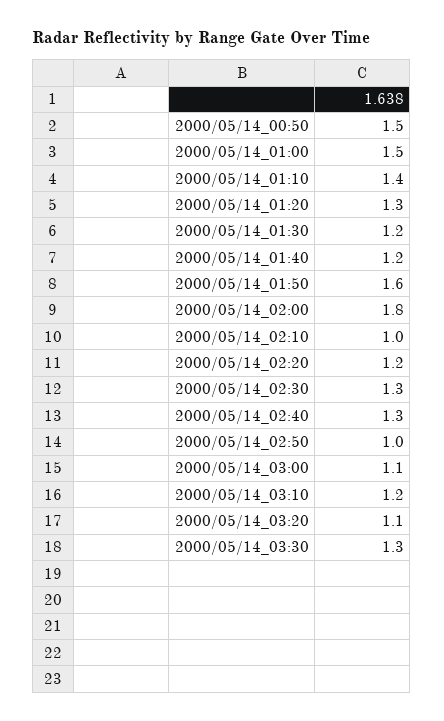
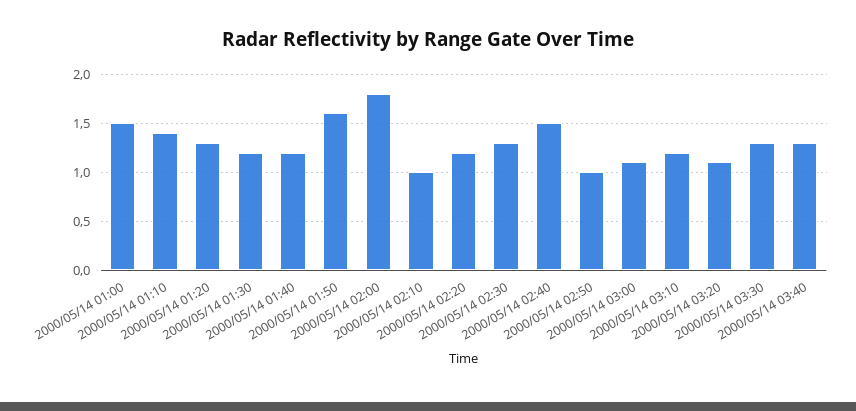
2000/05/14_00:50: 1.5 -> none
2000/05/14_02:40: 1.3 -> 1.5
2000/05/14 03:40: none -> 1.3

